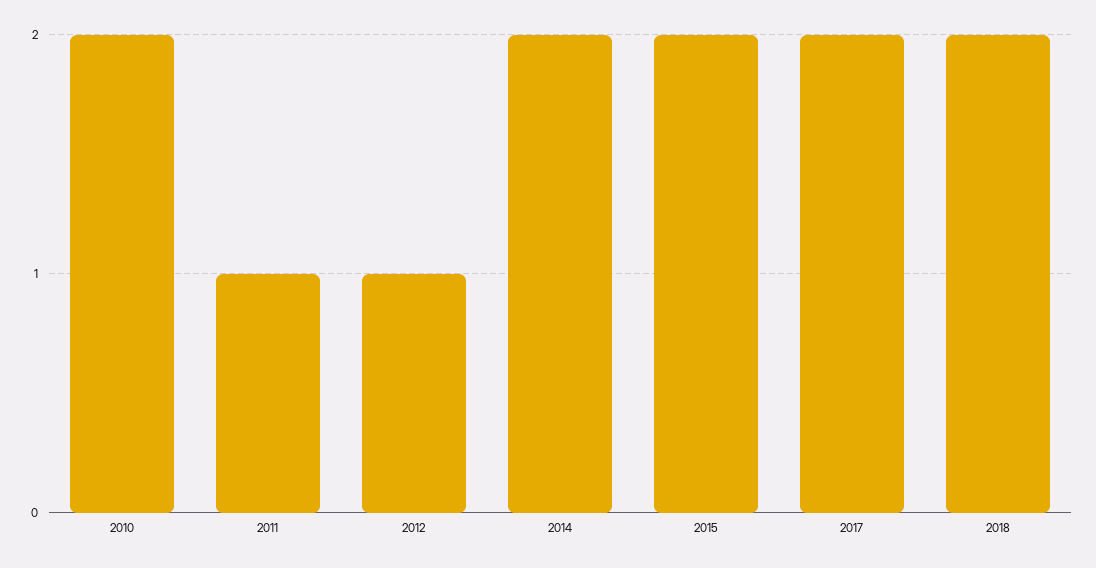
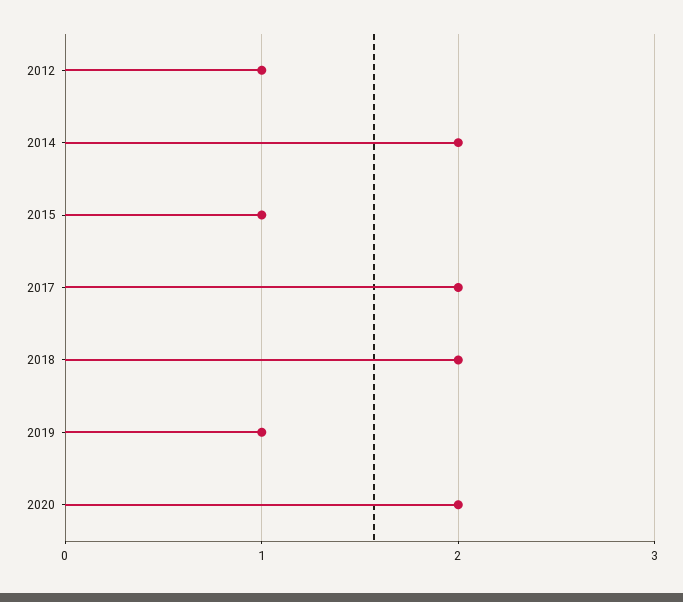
2010: 2 -> none
2011: 1 -> none
2015: 2 -> 1
2019: none -> 1
2020: none -> 2

